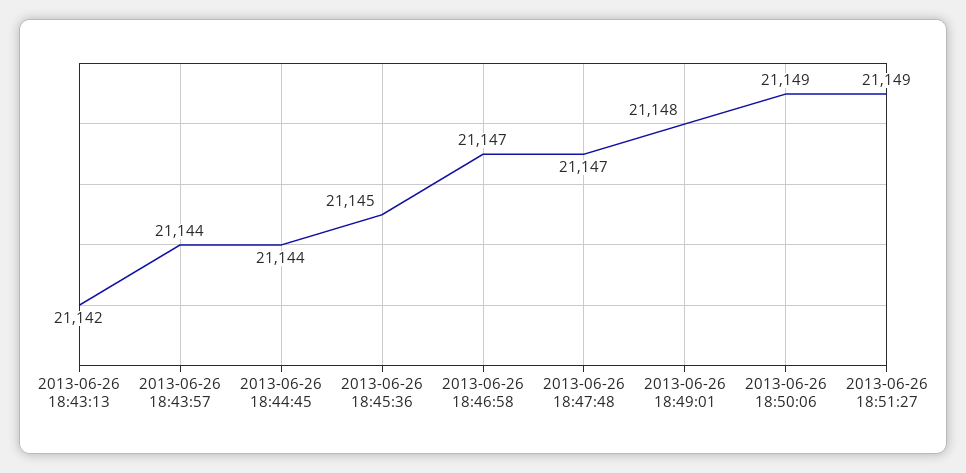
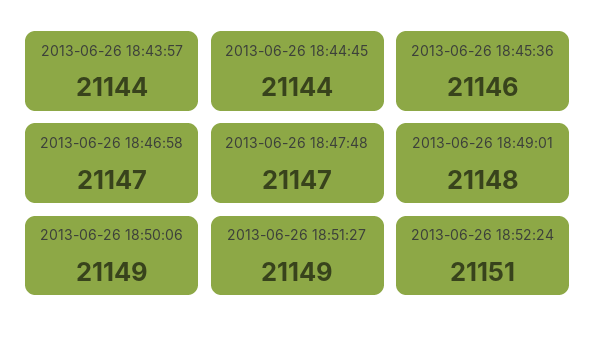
2013-06-26 18:43:13: 21142 -> none
2013-06-26 18:45:36: 21145 -> 21146
2013-06-26 18:52:24: none -> 21151

